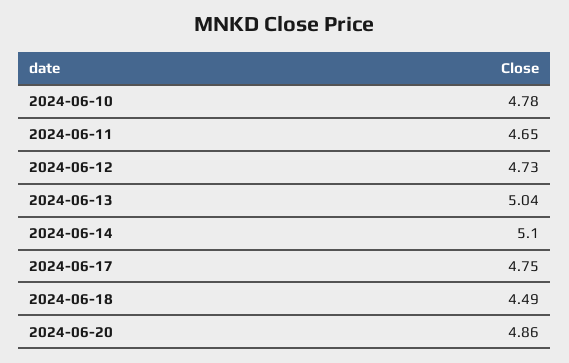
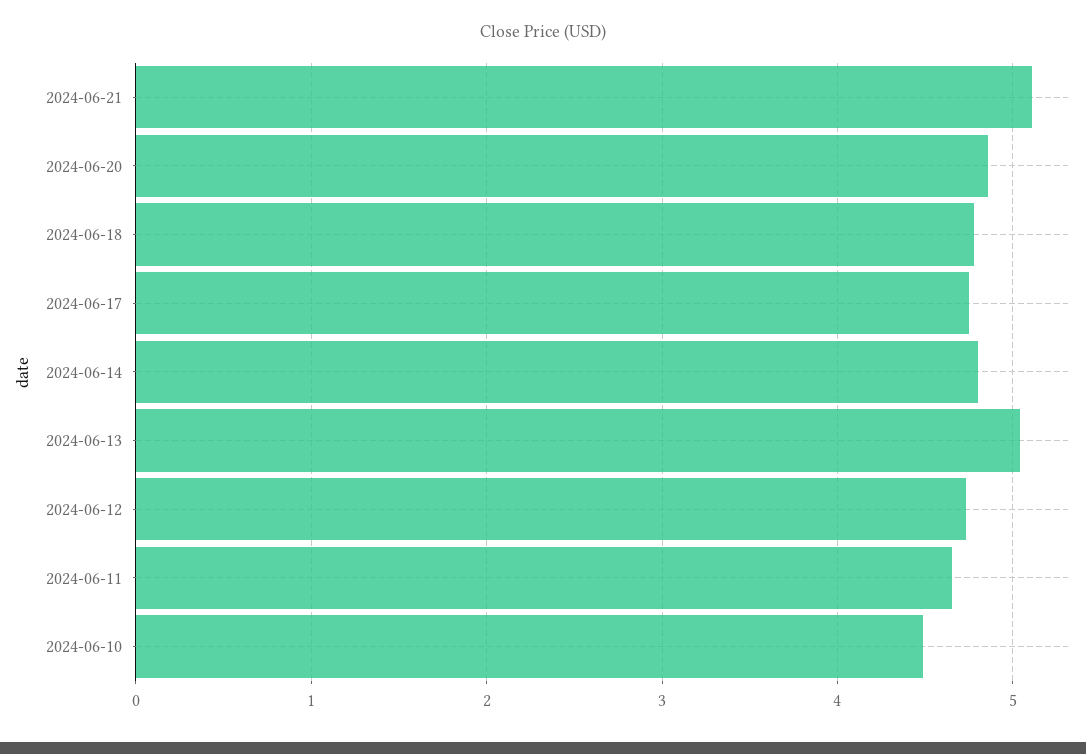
2024-06-10: 4.78 -> 4.5
2024-06-14: 5.1 -> 4.8
2024-06-18: 4.49 -> 4.8
2024-06-21: none -> 5.1

